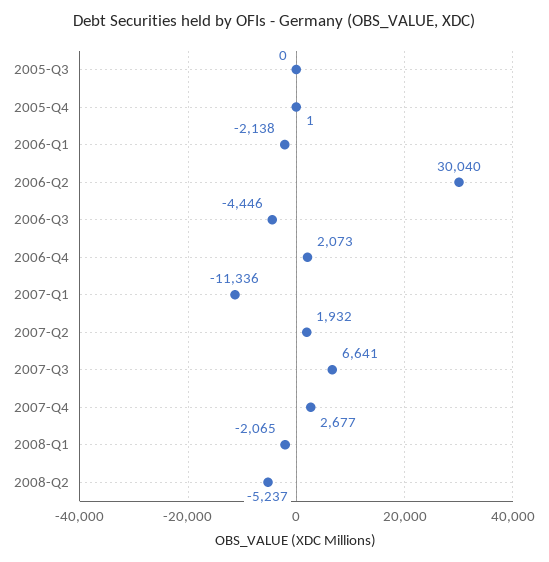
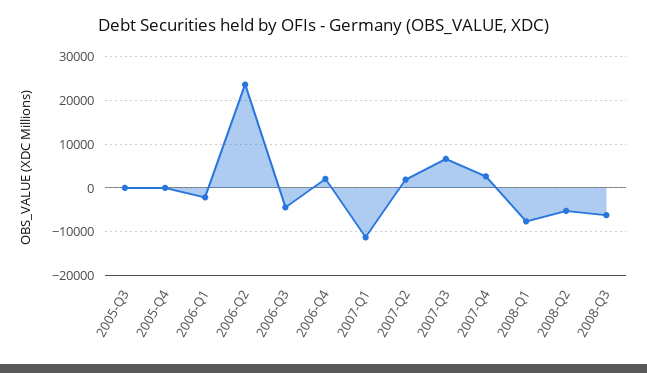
2006-Q2: 30040 -> 24000
2008-Q1: -2065 -> -8000
2008-Q3: none -> -6000

